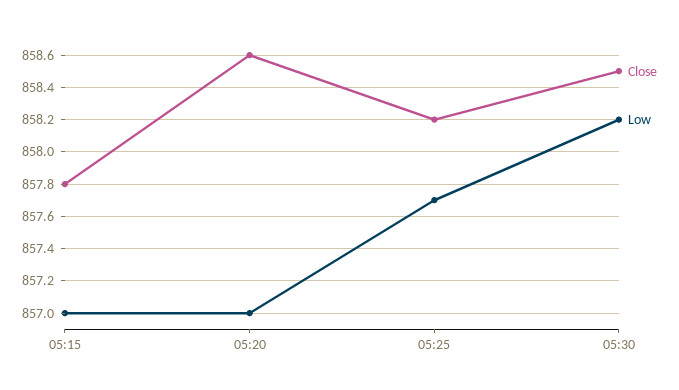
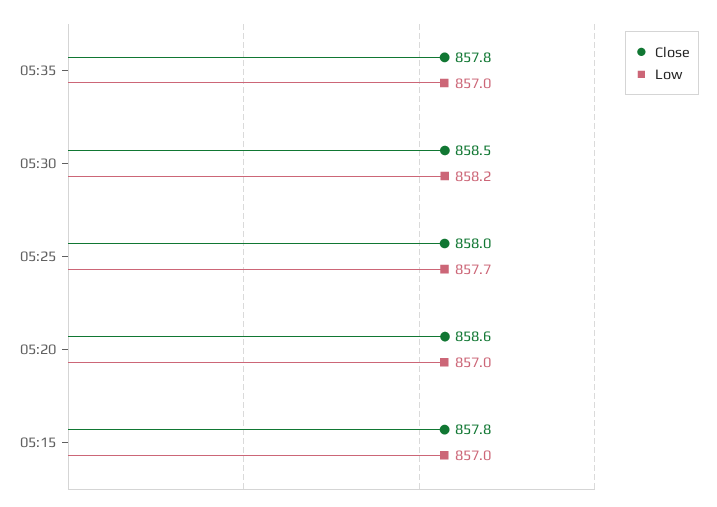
Close, 05:25: 858.2 -> 858
Close, 05:35: none -> 857.8
Low, 05:35: none -> 857

